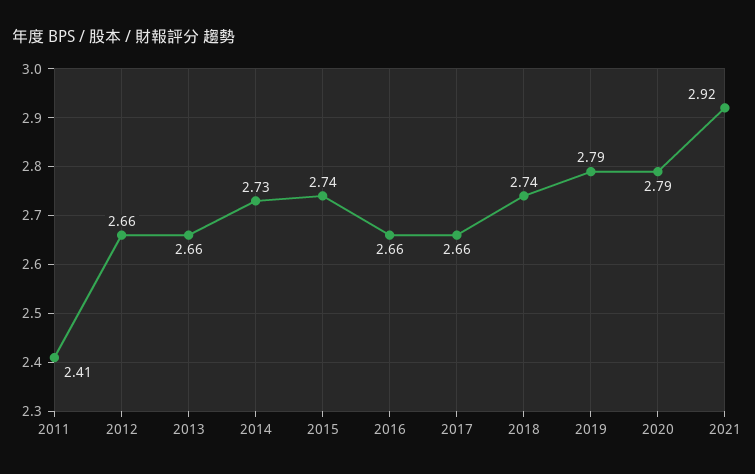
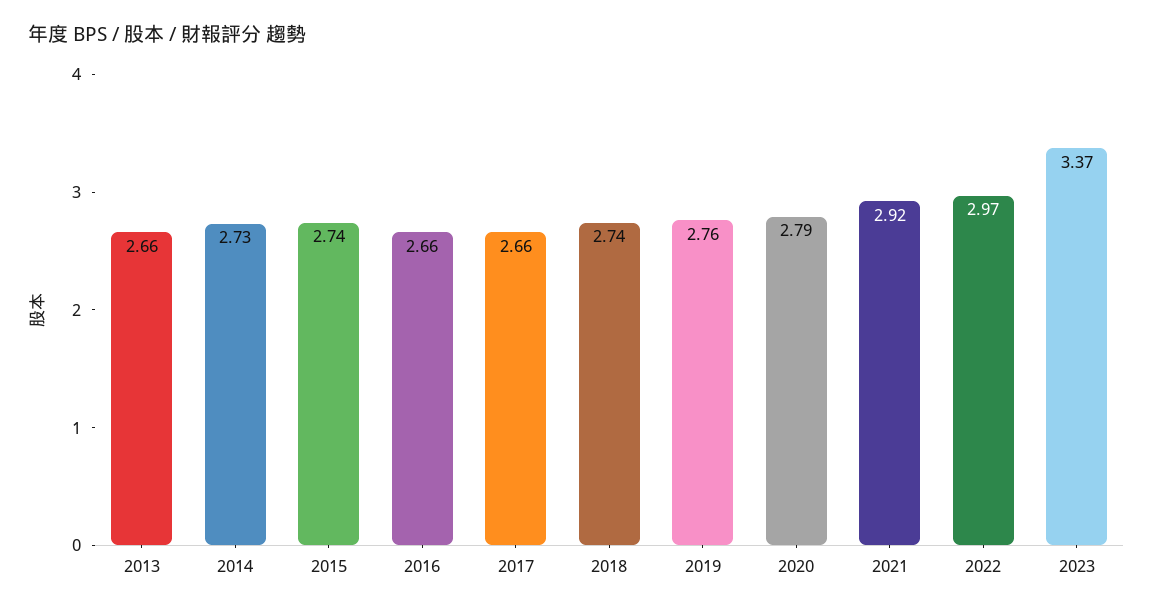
2011: 2.41 -> none
2012: 2.66 -> none
2019: 2.79 -> 2.76
2022: none -> 2.97
2023: none -> 3.37

